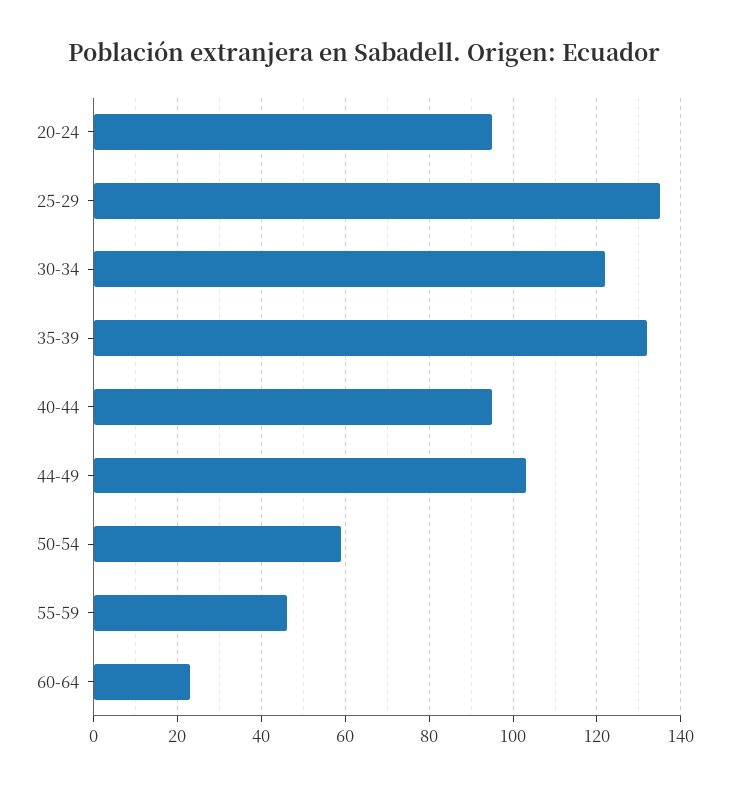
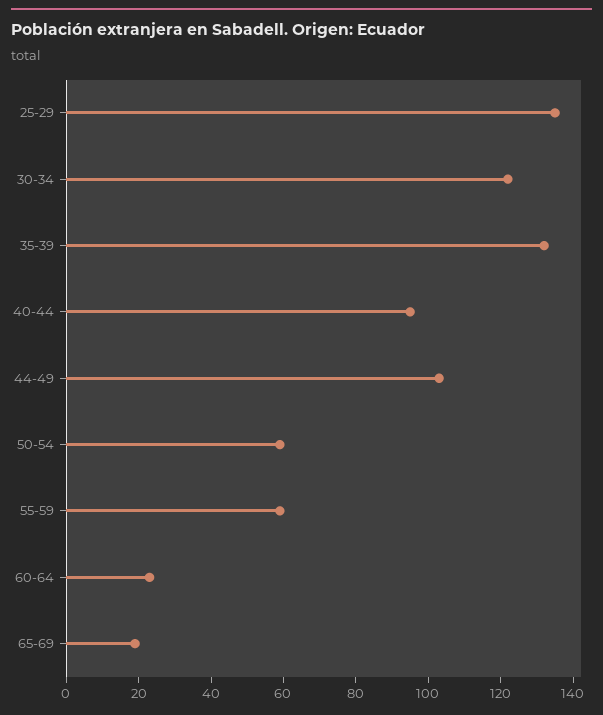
20-24: 95 -> none
55-59: 45 -> 60
65-69: none -> 20

